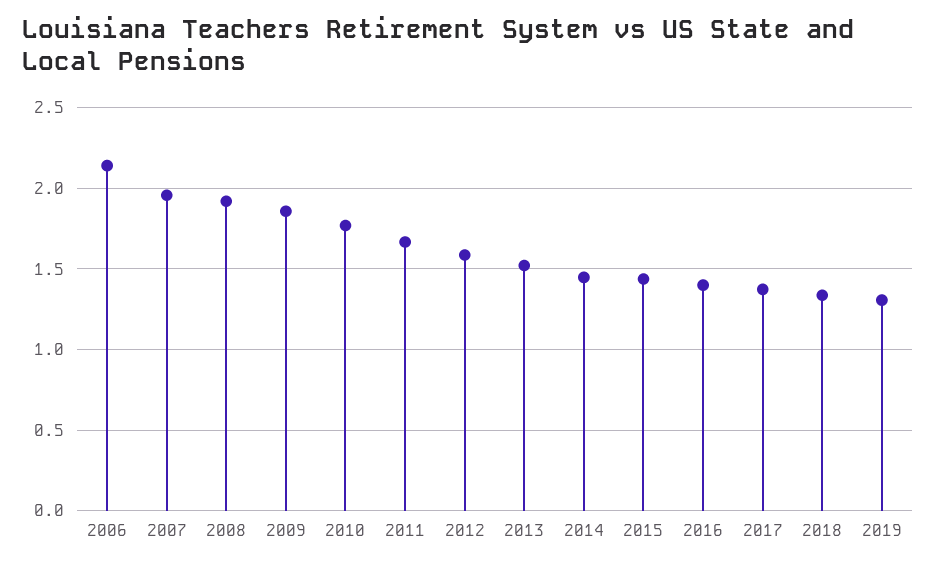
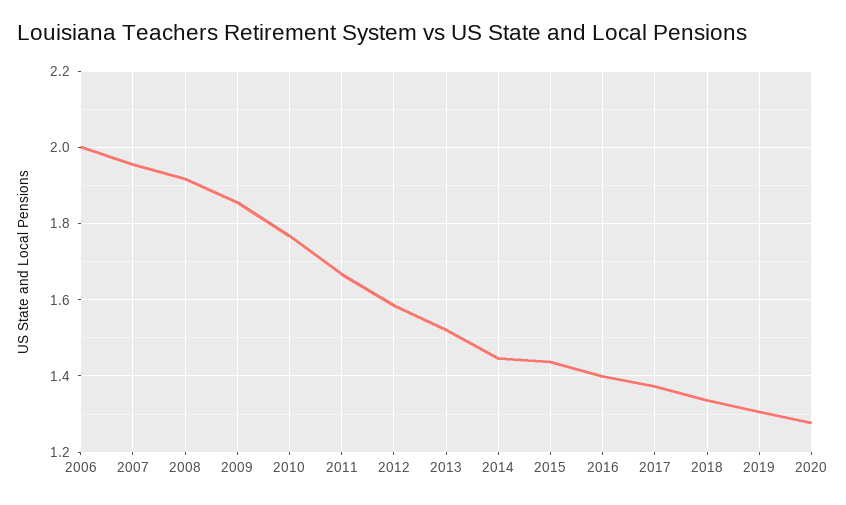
2006: 2.15 -> 2
2020: none -> 1.28

